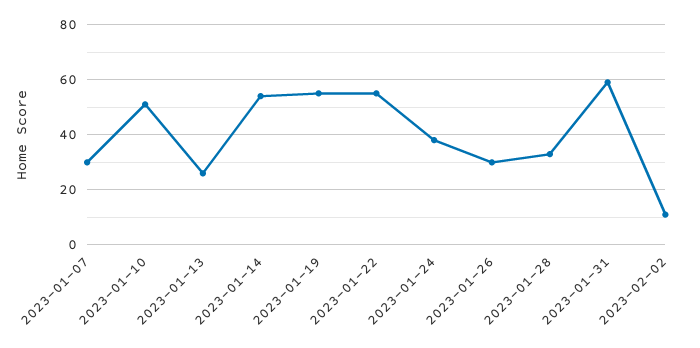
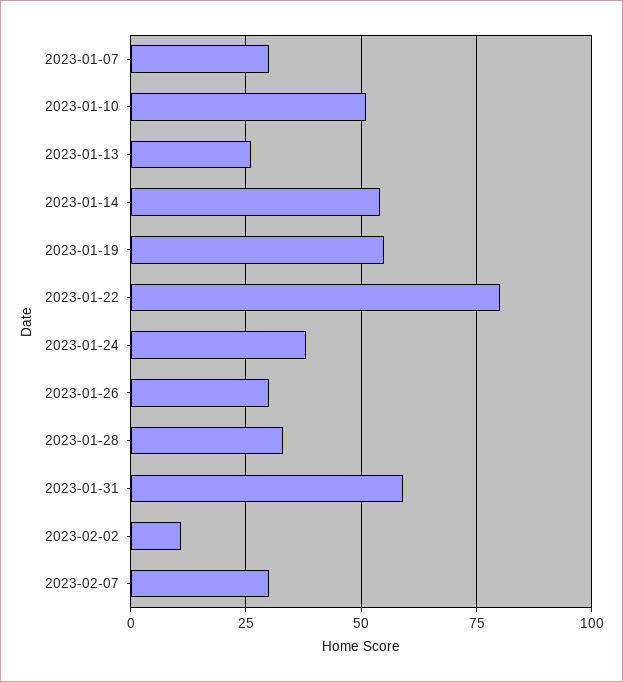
2023-01-22: 55 -> 80
2023-02-07: none -> 30

